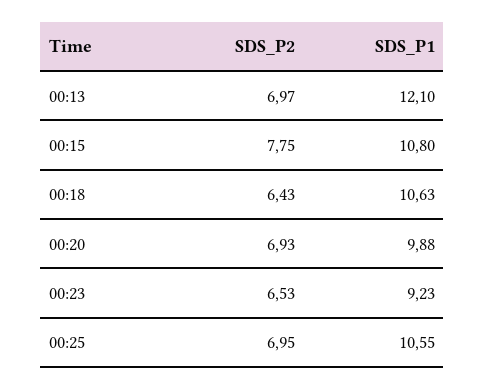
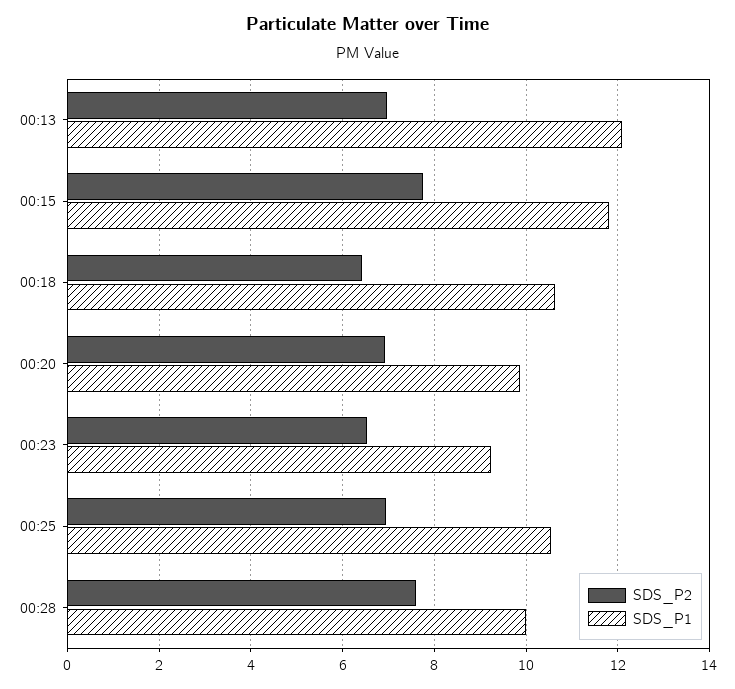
SDS_P1, 00:15: 10.8 -> 11.8
SDS_P2, 00:28: none -> 7.6
SDS_P1, 00:28: none -> 10

